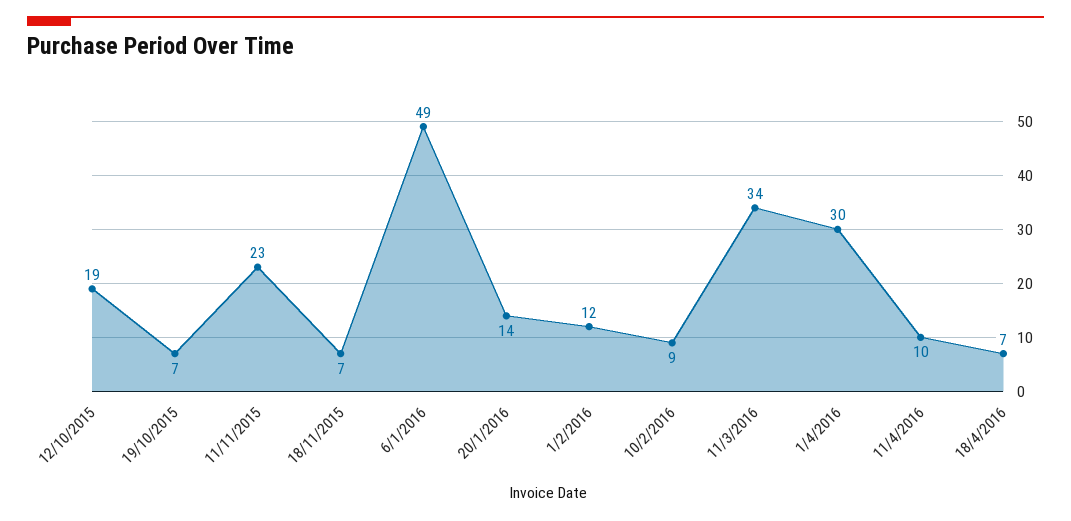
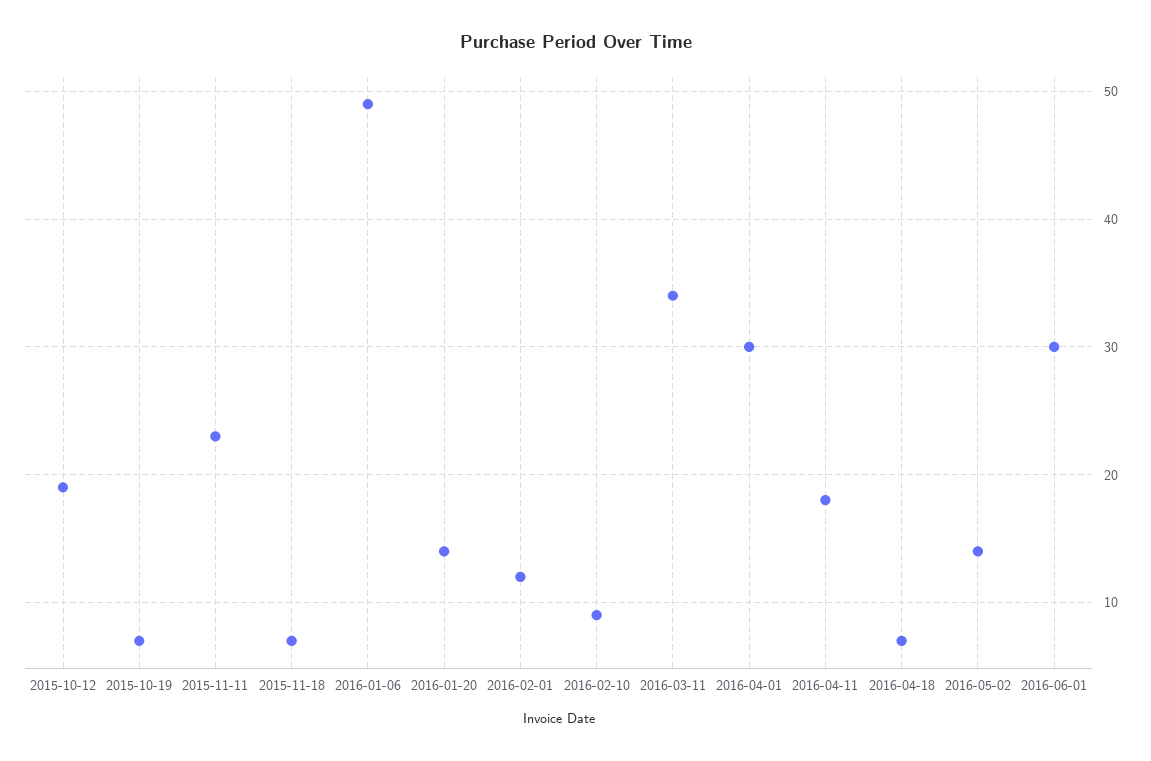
11/4/2016: 10 -> 18
2016-05-02: none -> 14
2016-06-01: none -> 30

